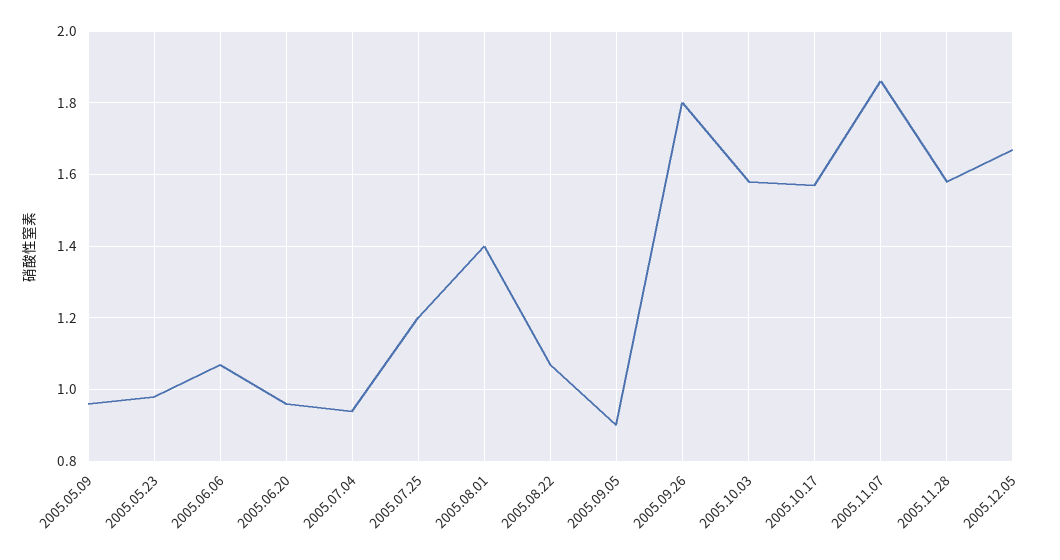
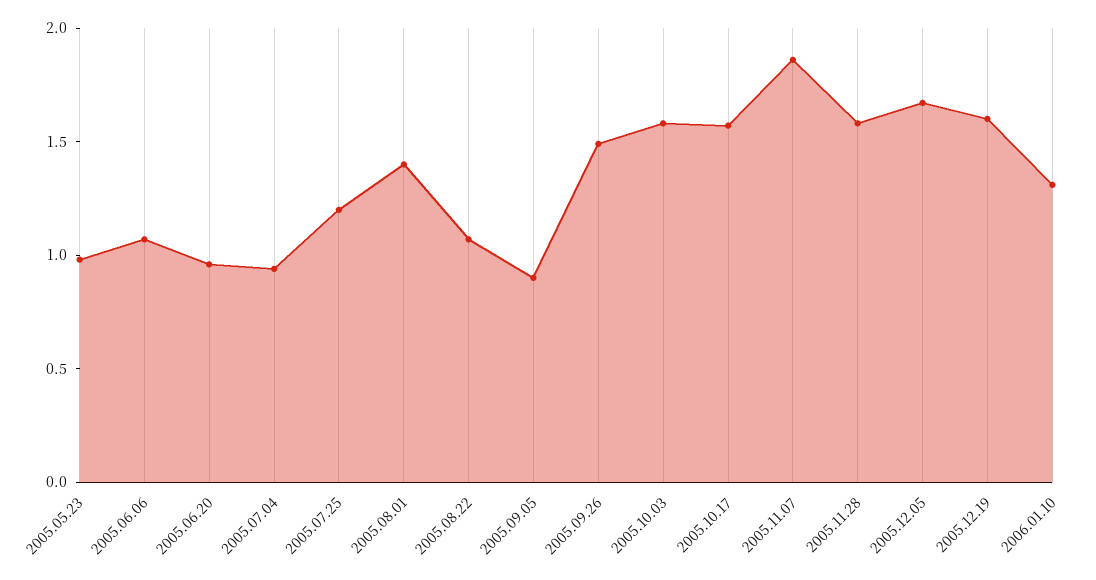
2005.05.09: 0.95 -> none
2005.09.26: 1.8 -> 1.5
2005.12.19: none -> 1.6
2006.01.10: none -> 1.3

